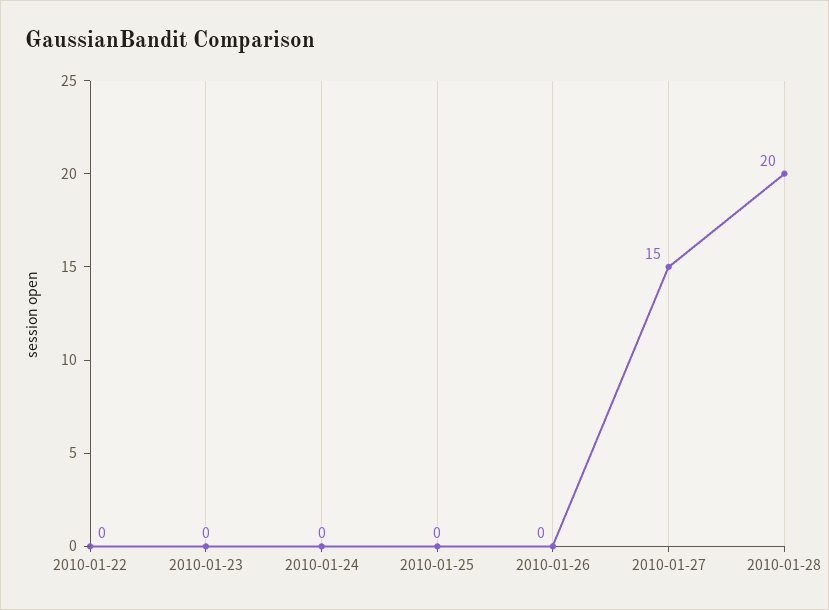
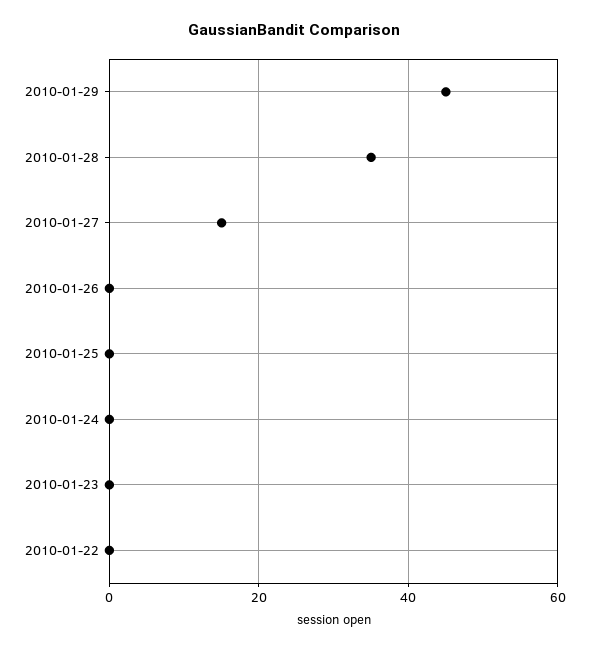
2010-01-28: 20 -> 35
2010-01-29: none -> 45

